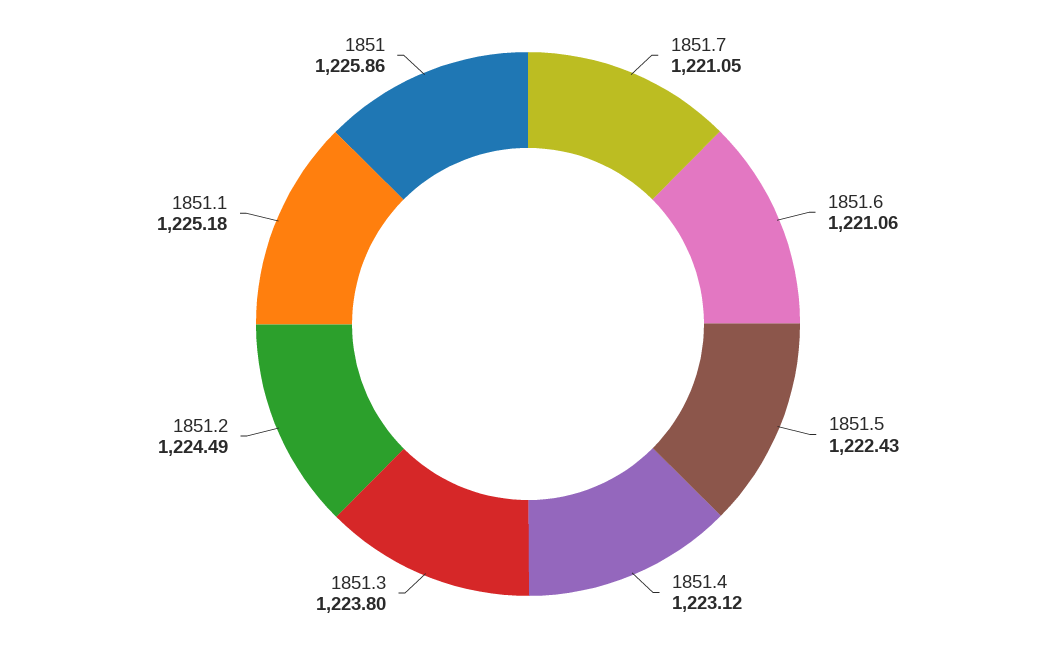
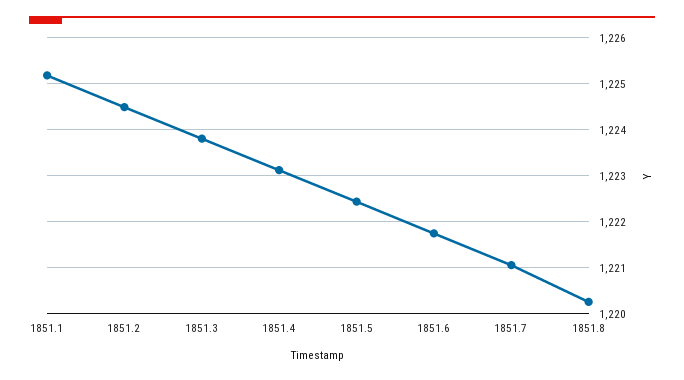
1851.6: 1221.06 -> 1221.8
1851: 1225.86 -> none
1851.8: none -> 1220.2

